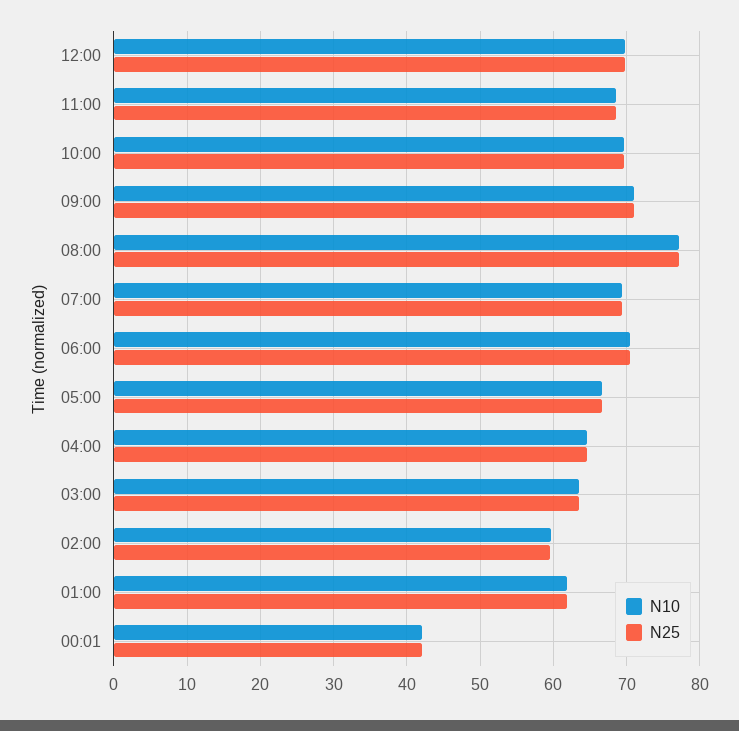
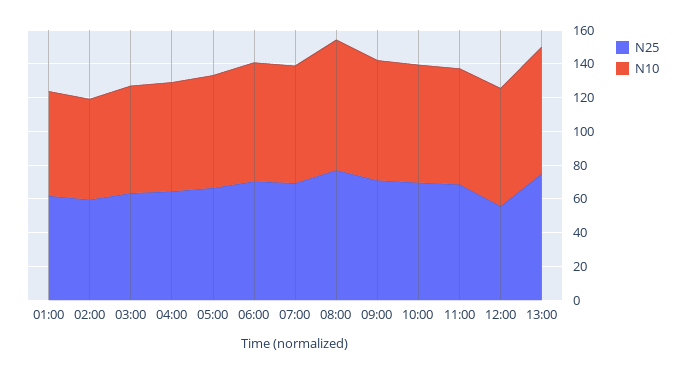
N25, 12:00: 70 -> 55
N10, 00:01: 42 -> none
N25, 00:01: 42 -> none
N25, 13:00: none -> 75
N10, 13:00: none -> 75

